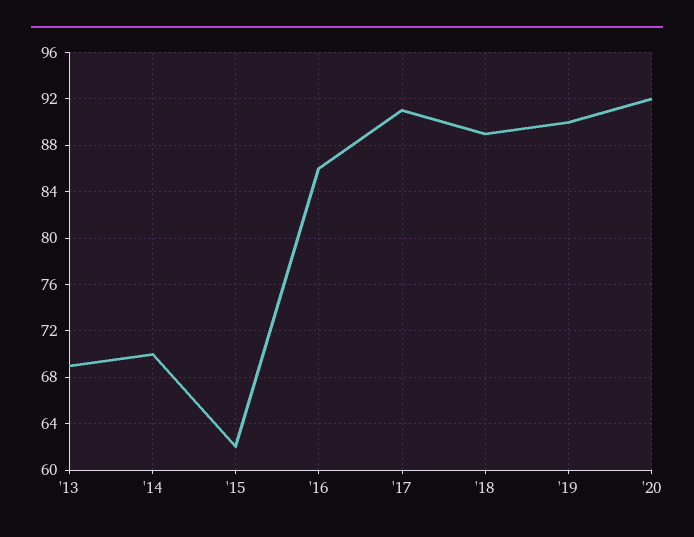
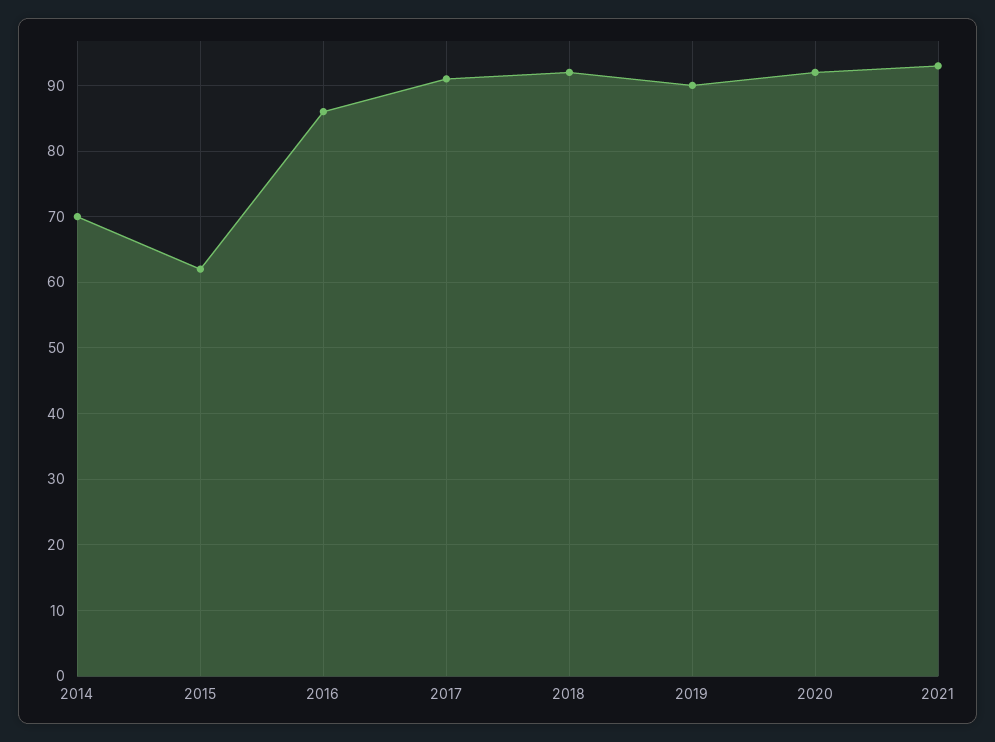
'13: 69 -> none
'18: 89 -> 92
2021: none -> 93

